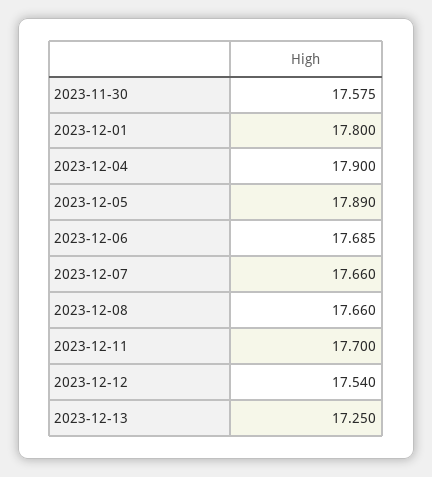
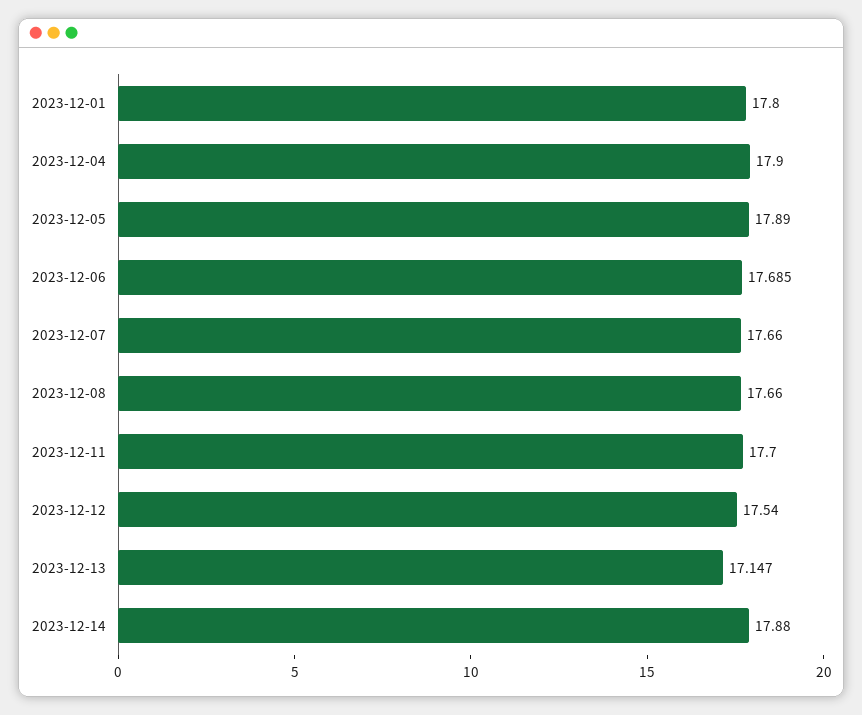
2023-11-30: 17.575 -> none
2023-12-13: 17.25 -> 17.147
2023-12-14: none -> 17.88

